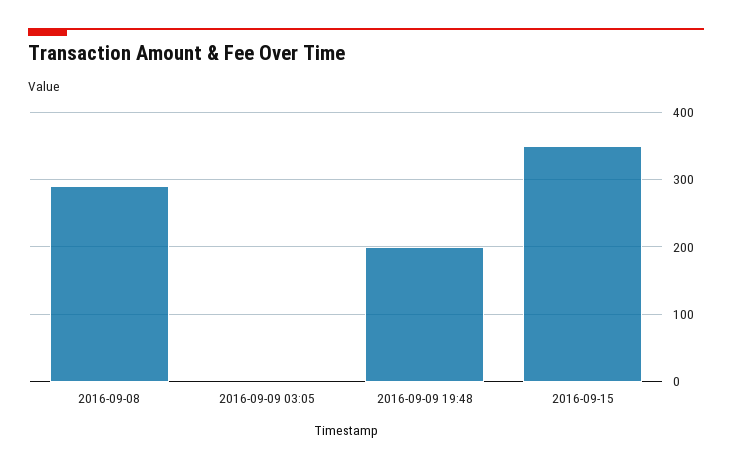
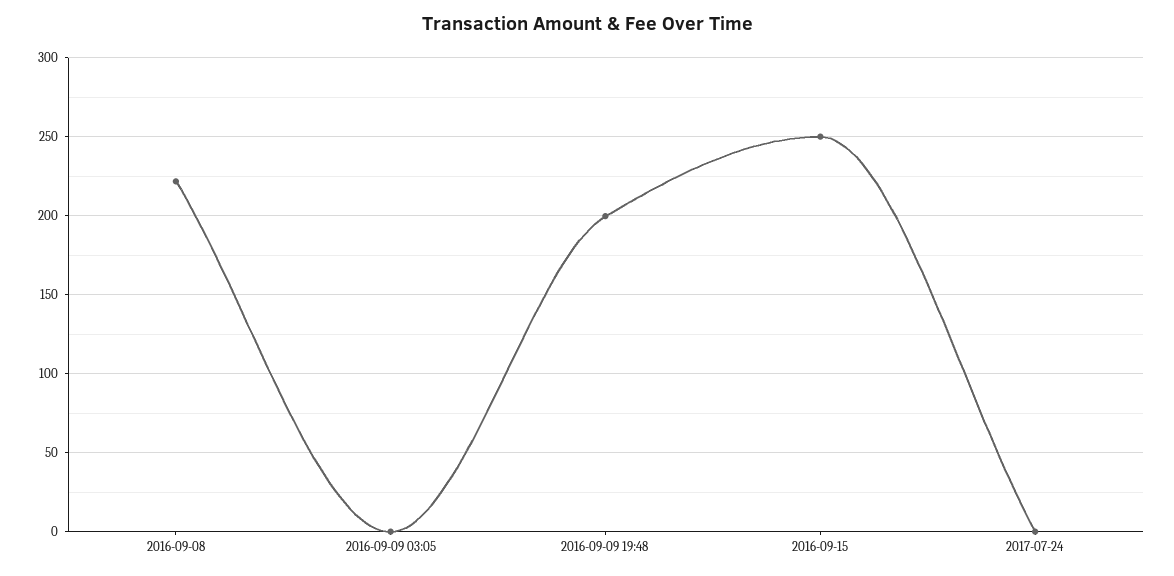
2016-09-08: 290 -> 220
2016-09-15: 350 -> 250
2017-07-24: none -> 0

